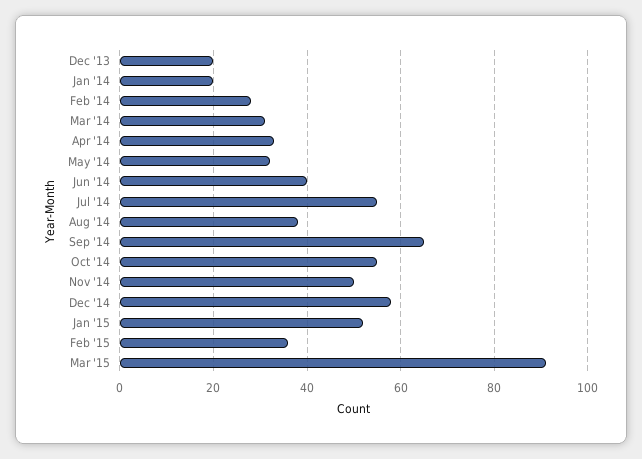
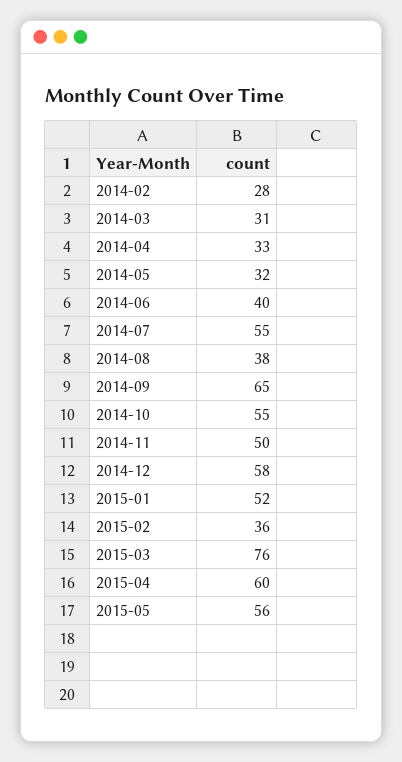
Dec '13: 20 -> none
Jan '14: 20 -> none
Mar '15: 90 -> 76
2015-04: none -> 60
2015-05: none -> 56

